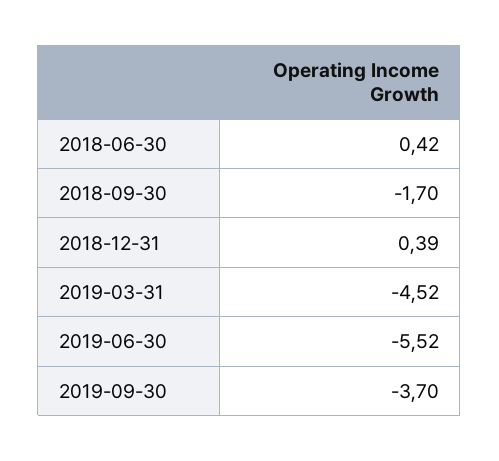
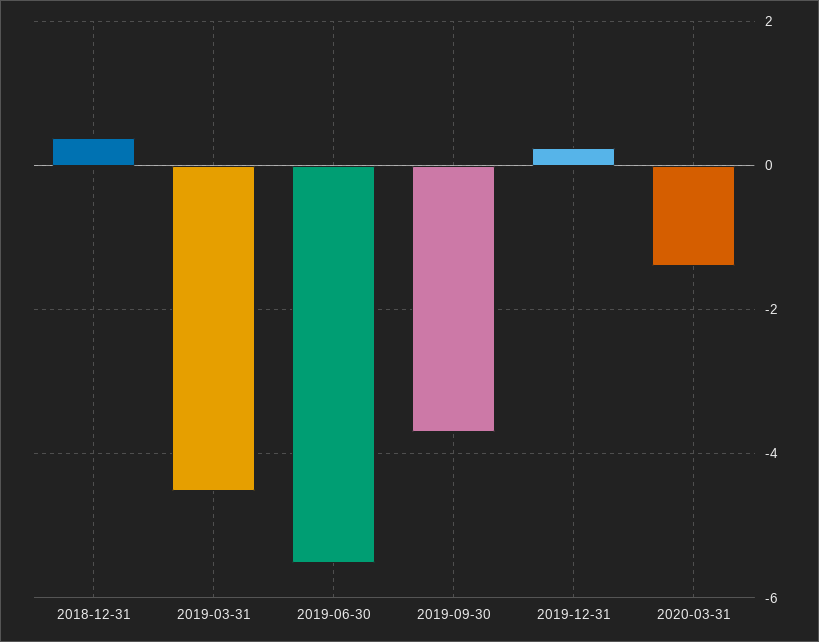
2018-06-30: 0.42 -> none
2018-09-30: -1.7 -> none
2019-12-31: none -> 0.2
2020-03-31: none -> -1.4

